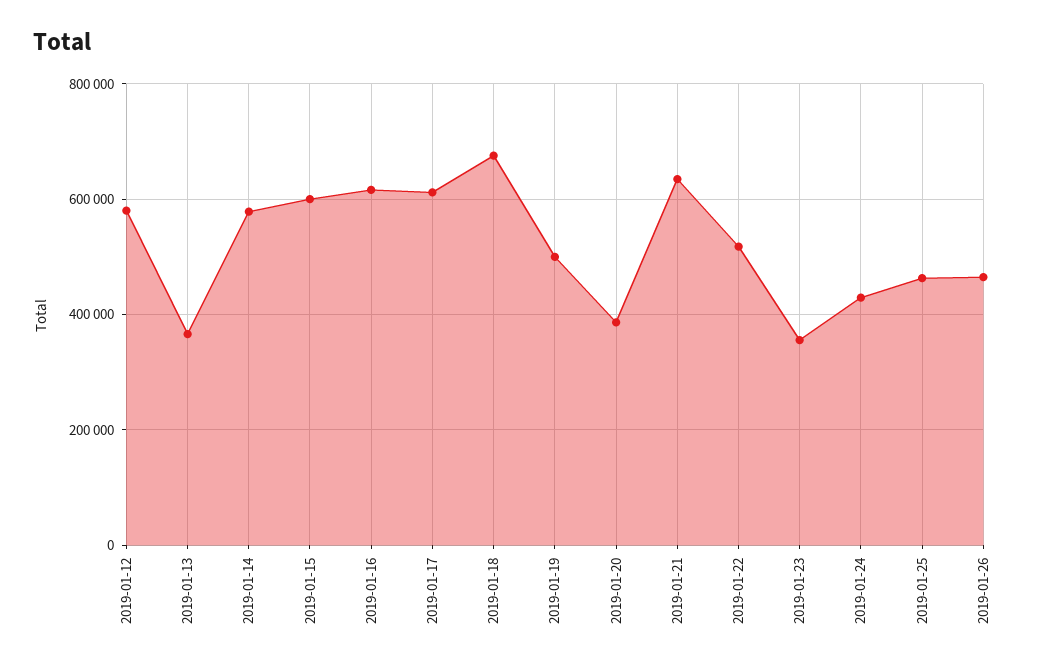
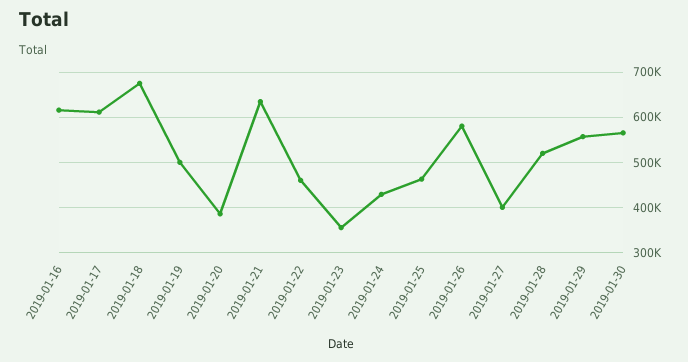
2019-01-12: 580000 -> none
2019-01-13: 360000 -> none
2019-01-14: 580000 -> none
2019-01-15: 600000 -> none
2019-01-22: 520000 -> 460000
2019-01-26: 460000 -> 580000
2019-01-27: none -> 400000
2019-01-28: none -> 520000
2019-01-29: none -> 560000
2019-01-30: none -> 560000

